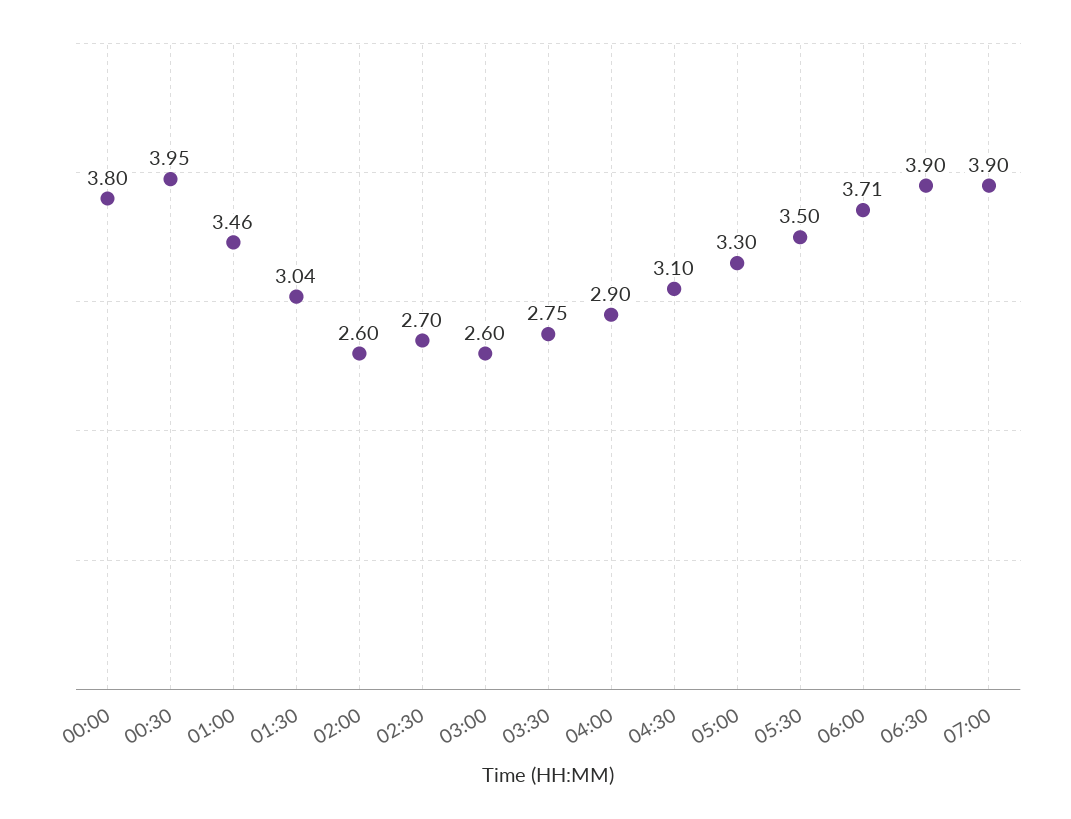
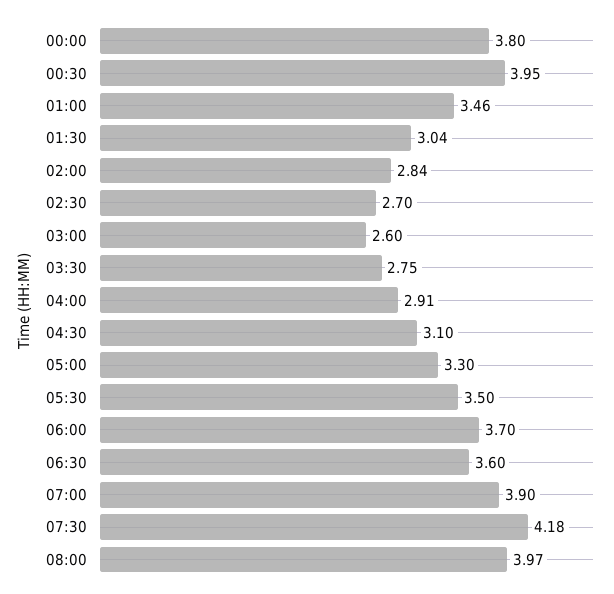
02:00: 2.6 -> 2.84
04:00: 2.9 -> 2.91
06:00: 3.71 -> 3.7
06:30: 3.9 -> 3.6
07:30: none -> 4.18
08:00: none -> 3.97

